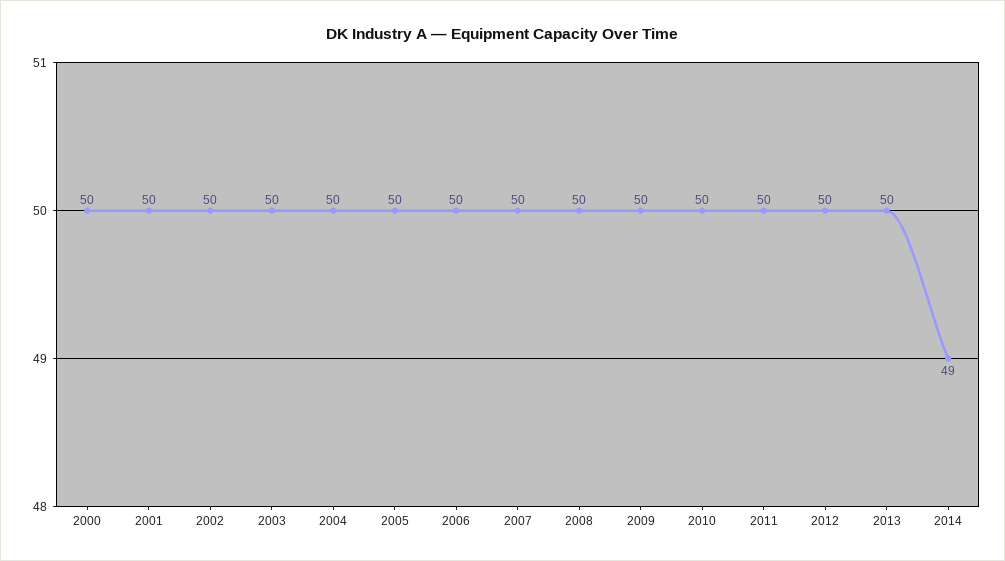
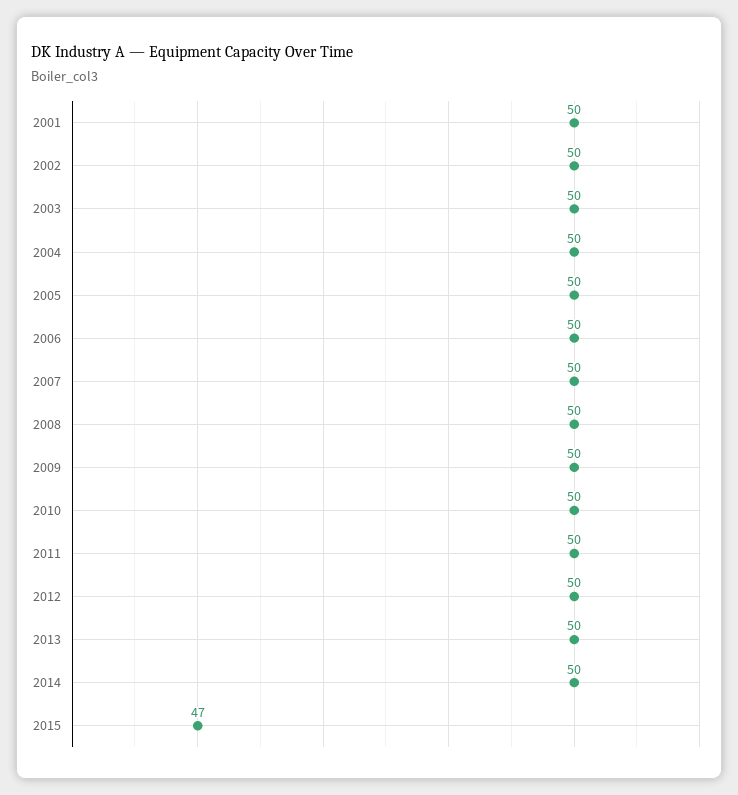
2000: 50 -> none
2014: 49 -> 50
2015: none -> 47

